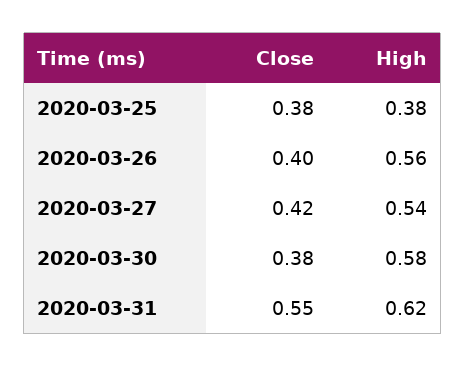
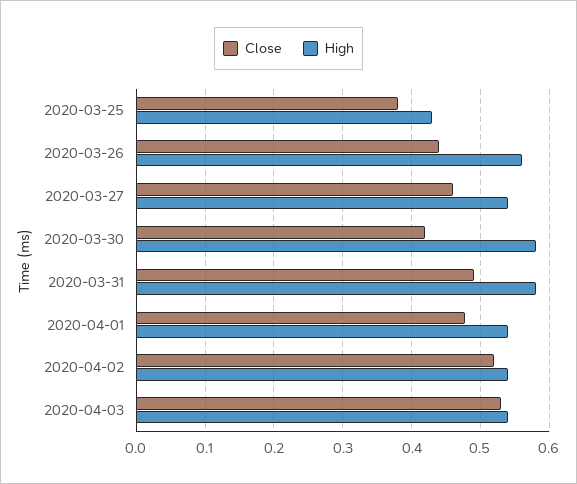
High, 2020-03-25: 0.38 -> 0.43
Close, 2020-03-26: 0.4 -> 0.44
Close, 2020-03-27: 0.42 -> 0.46
Close, 2020-03-30: 0.38 -> 0.42
Close, 2020-03-31: 0.55 -> 0.49
High, 2020-03-31: 0.62 -> 0.58
Close, 2020-04-01: none -> 0.48
High, 2020-04-01: none -> 0.54
Close, 2020-04-02: none -> 0.52
High, 2020-04-02: none -> 0.54
Close, 2020-04-03: none -> 0.53
High, 2020-04-03: none -> 0.54

